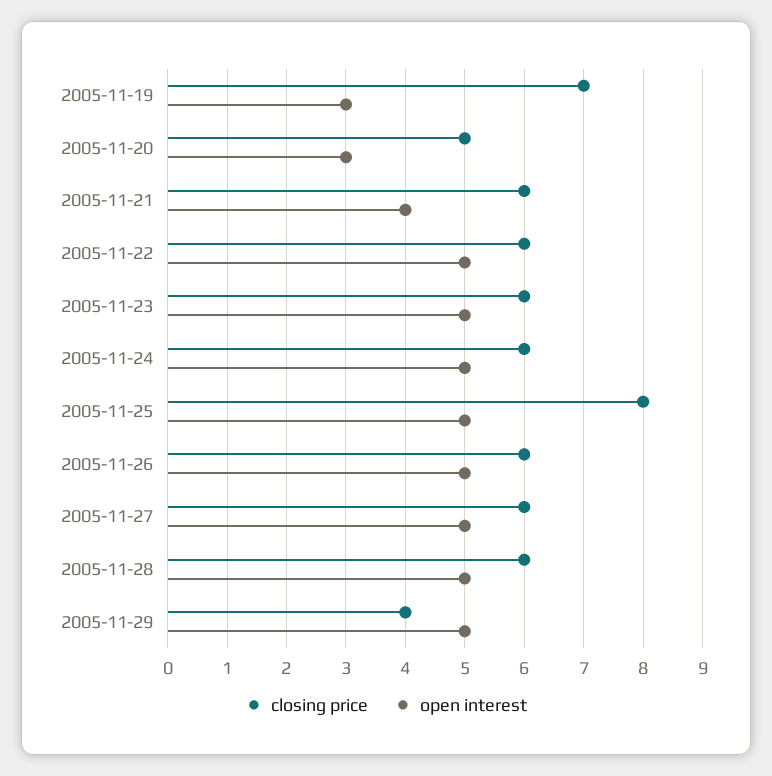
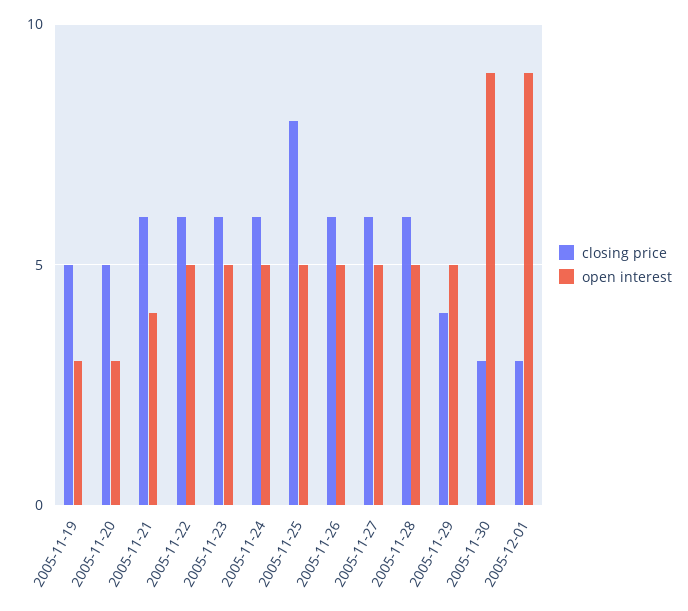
closing price, 2005-11-19: 7 -> 5
closing price, 2005-11-30: none -> 3
open interest, 2005-11-30: none -> 9
closing price, 2005-12-01: none -> 3
open interest, 2005-12-01: none -> 9

